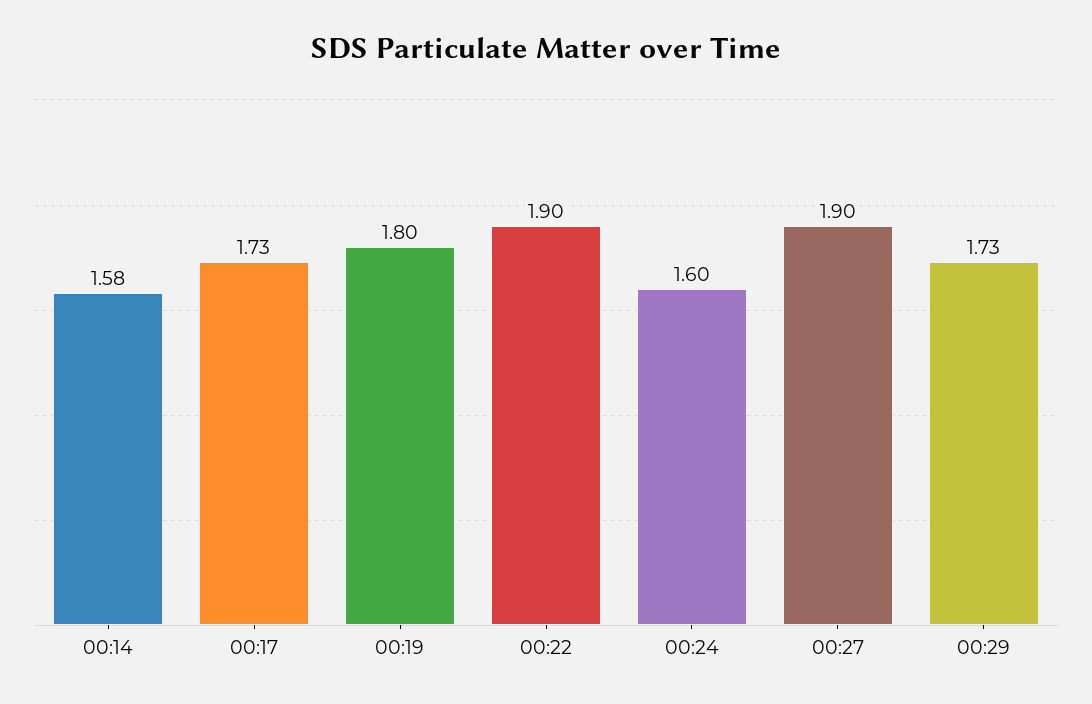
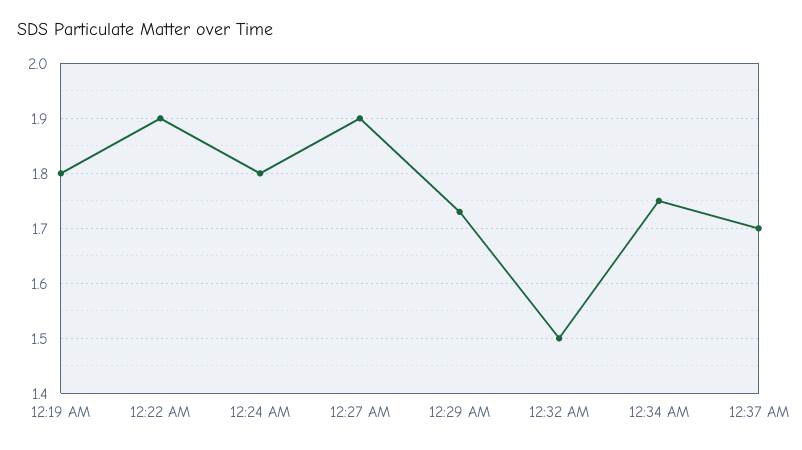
00:14: 1.58 -> none
00:17: 1.73 -> none
00:24: 1.6 -> 1.8
12:32 AM: none -> 1.5
12:34 AM: none -> 1.75
12:37 AM: none -> 1.7

